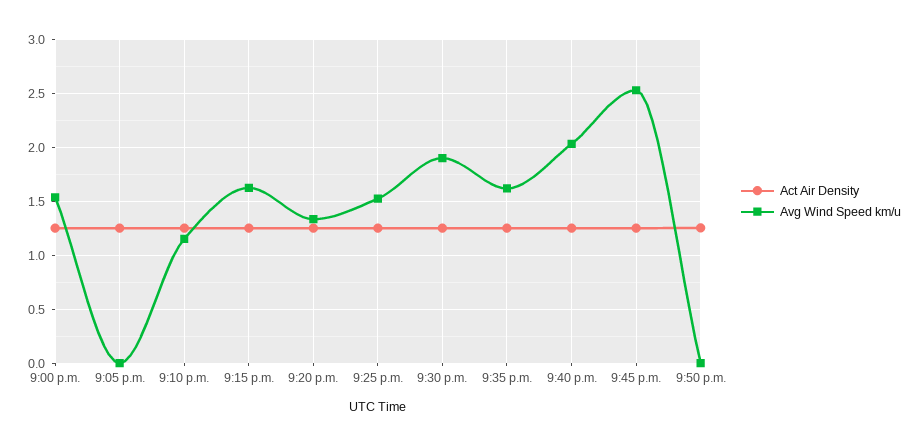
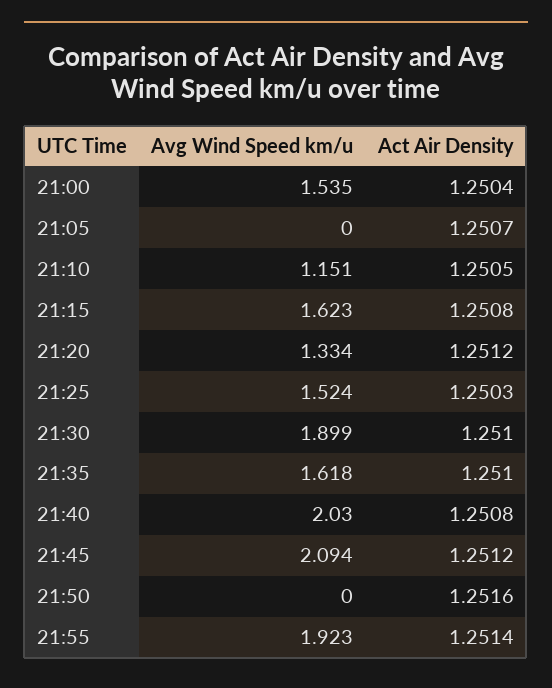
Avg Wind Speed km/u, 9:45 p.m.: 2.5 -> 2.094
Avg Wind Speed km/u, 21:55: none -> 1.923
Act Air Density, 21:55: none -> 1.2514

